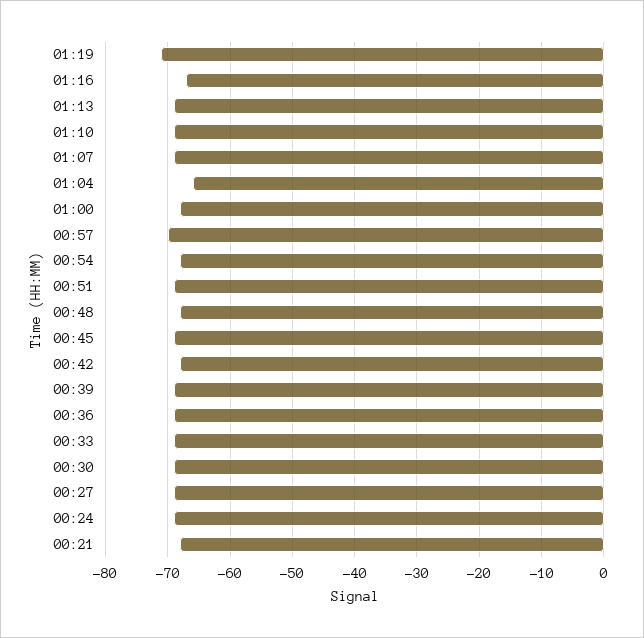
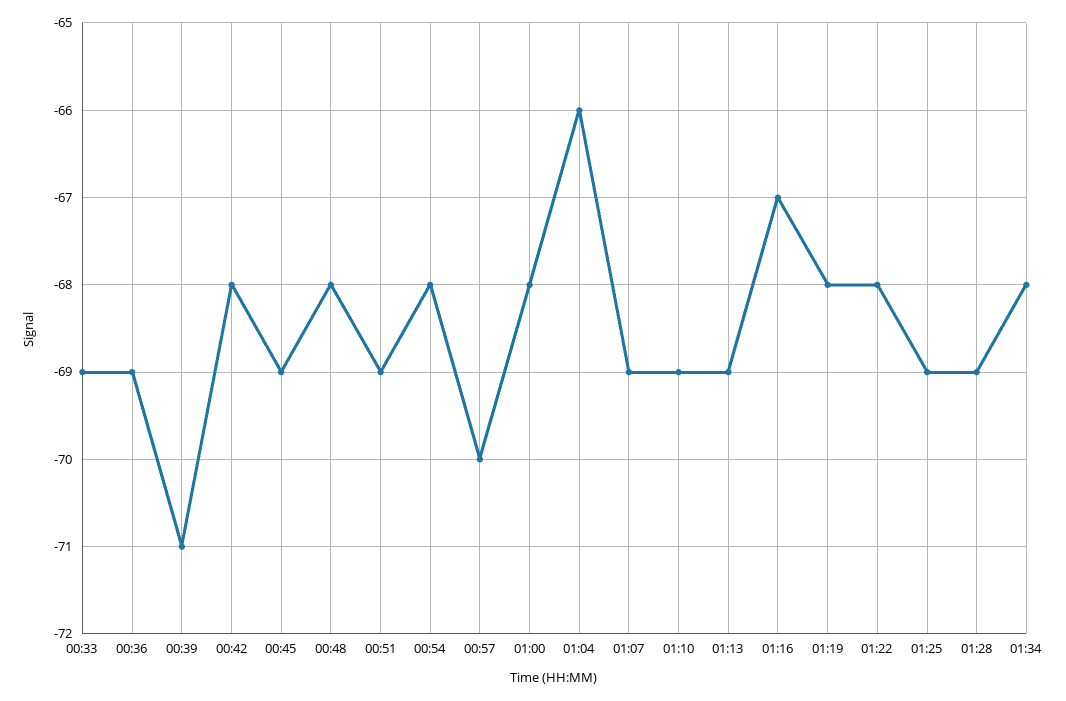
01:19: -71 -> -68
00:39: -69 -> -71
00:30: -69 -> none
00:27: -69 -> none
00:24: -69 -> none
00:21: -68 -> none
01:22: none -> -68
01:25: none -> -69
01:28: none -> -69
01:34: none -> -68

